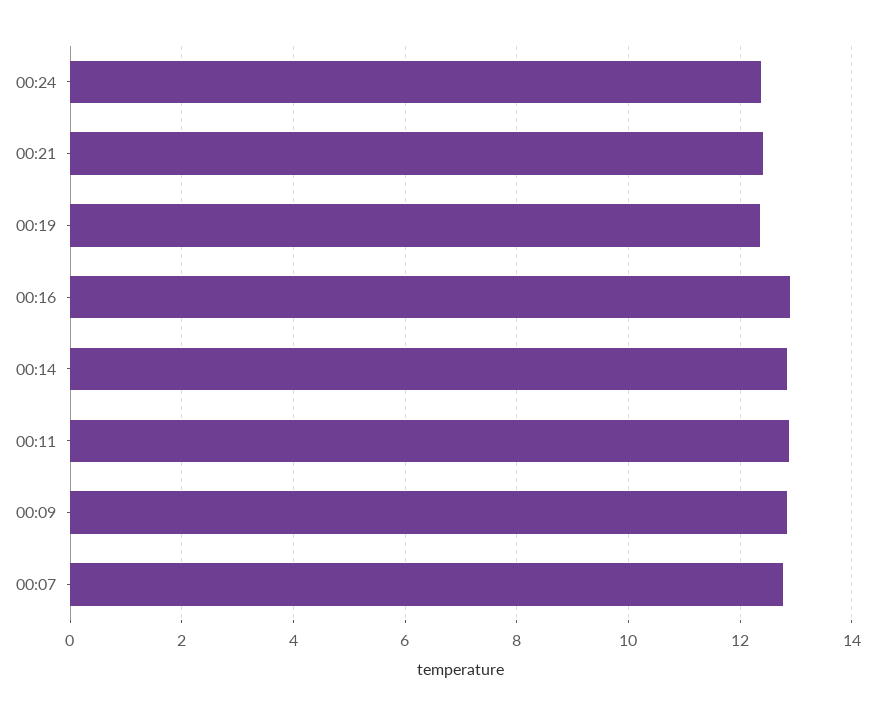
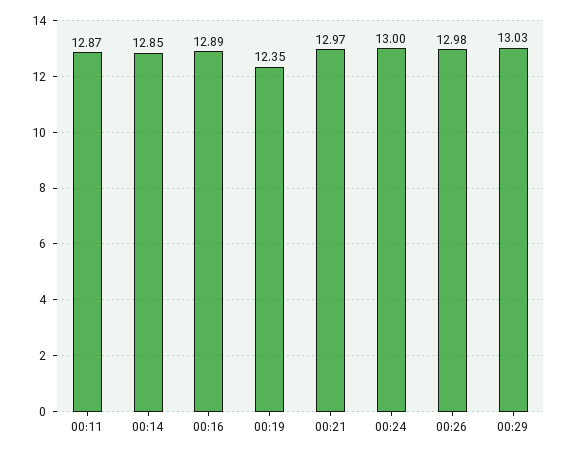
00:24: 12.4 -> 13
00:21: 12.4 -> 12.97
00:09: 12.8 -> none
00:07: 12.8 -> none
00:26: none -> 12.98
00:29: none -> 13.03

